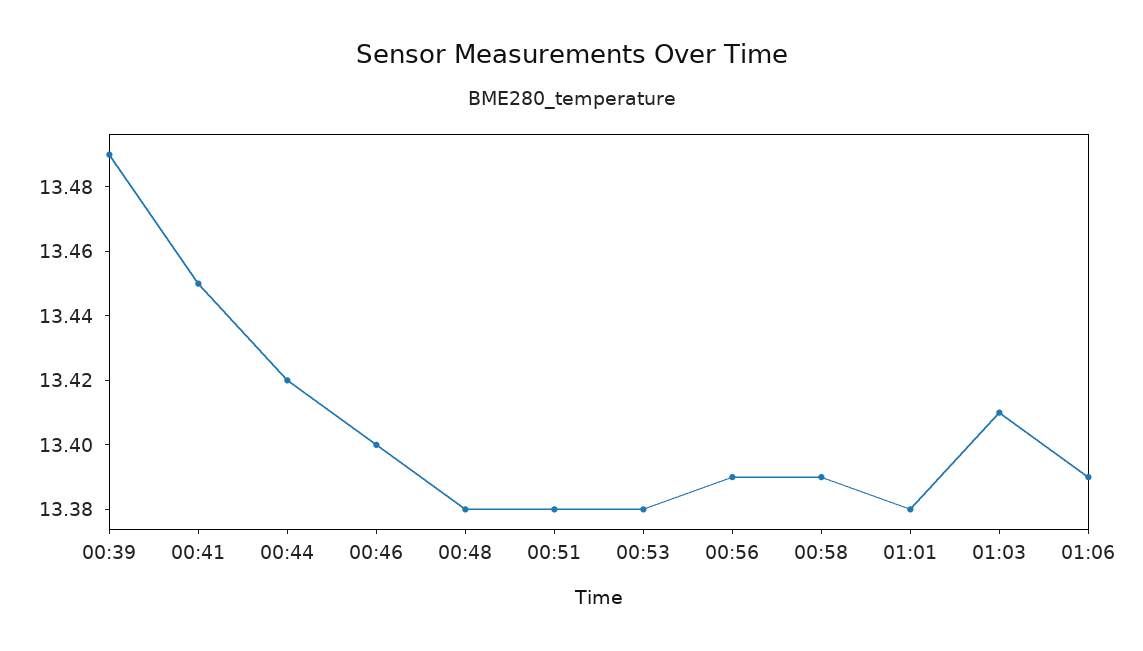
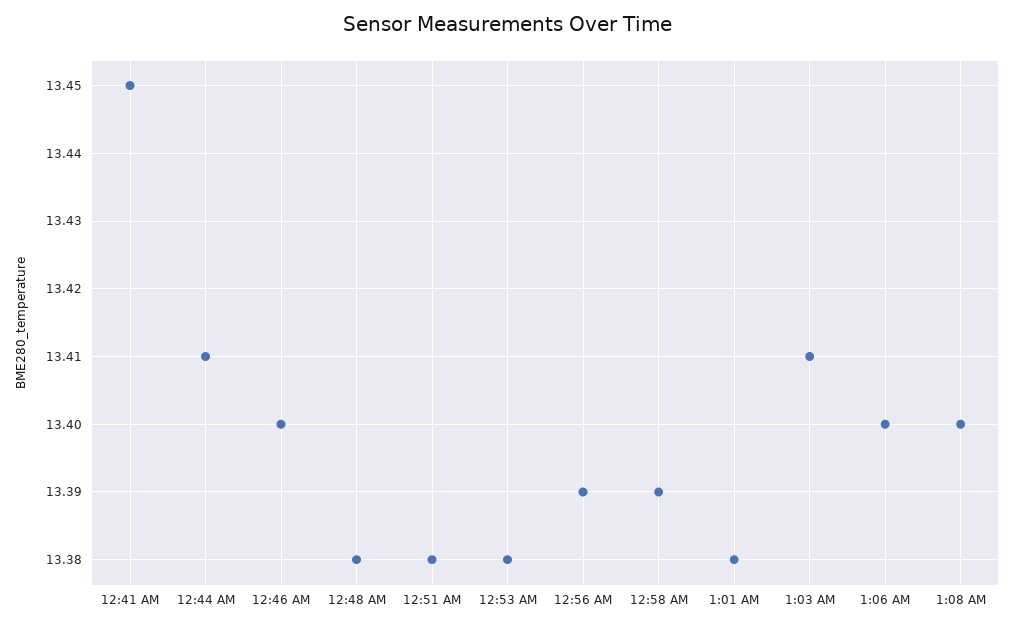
00:39: 13.49 -> none
00:44: 13.42 -> 13.41
01:06: 13.39 -> 13.4
1:08 AM: none -> 13.4

